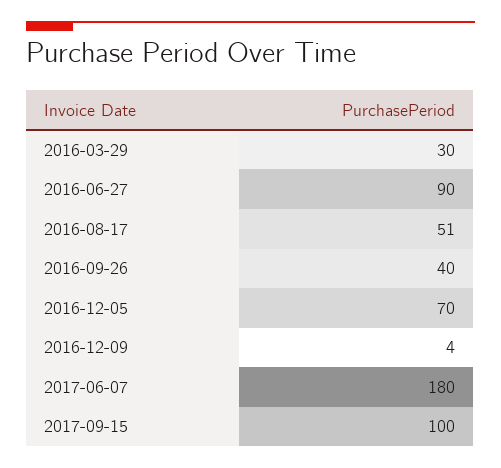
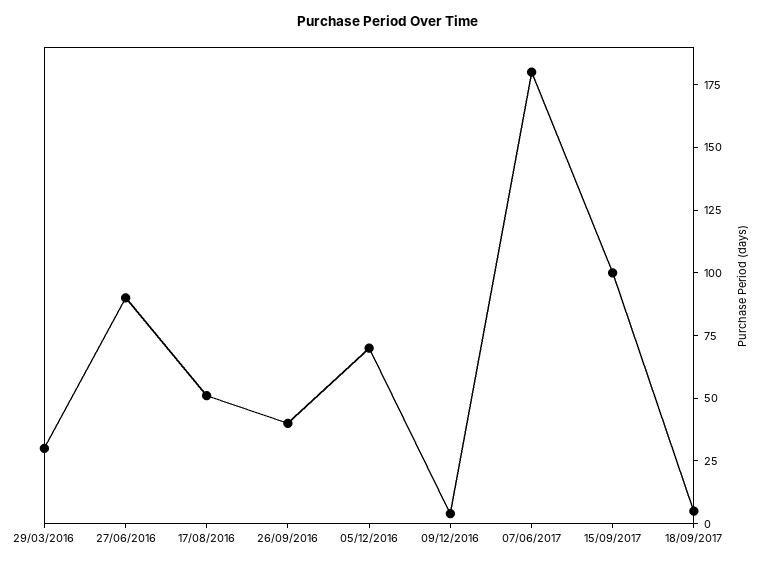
18/09/2017: none -> 5

